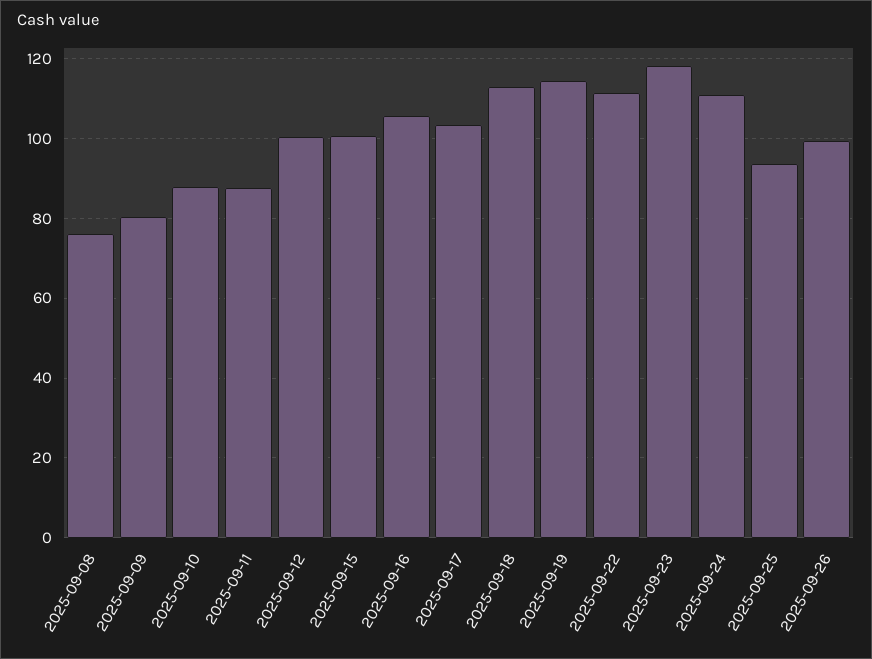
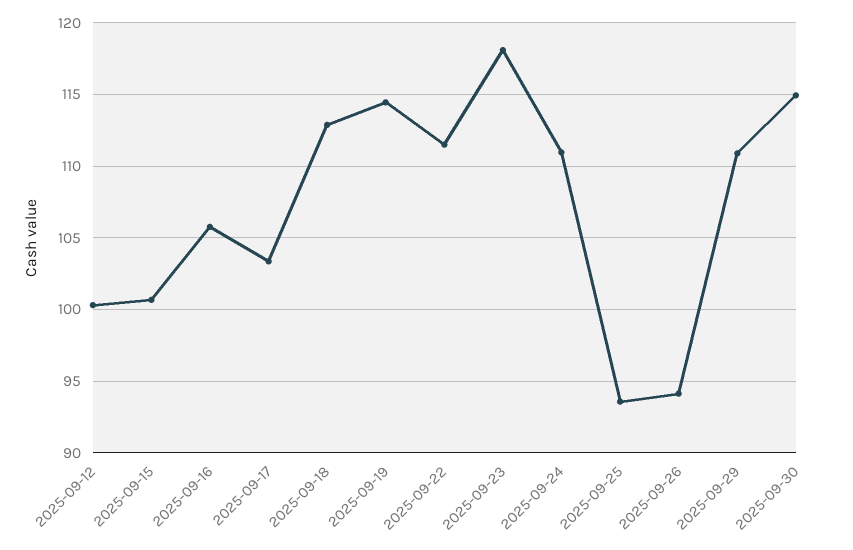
2025-09-08: 76 -> none
2025-09-09: 80 -> none
2025-09-10: 88 -> none
2025-09-11: 88 -> none
2025-09-26: 100 -> 94
2025-09-29: none -> 111
2025-09-30: none -> 115

